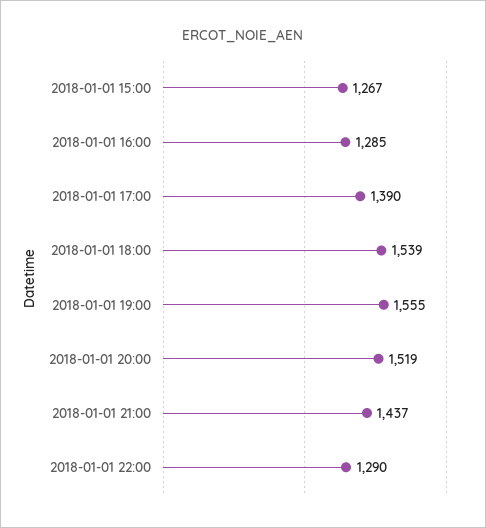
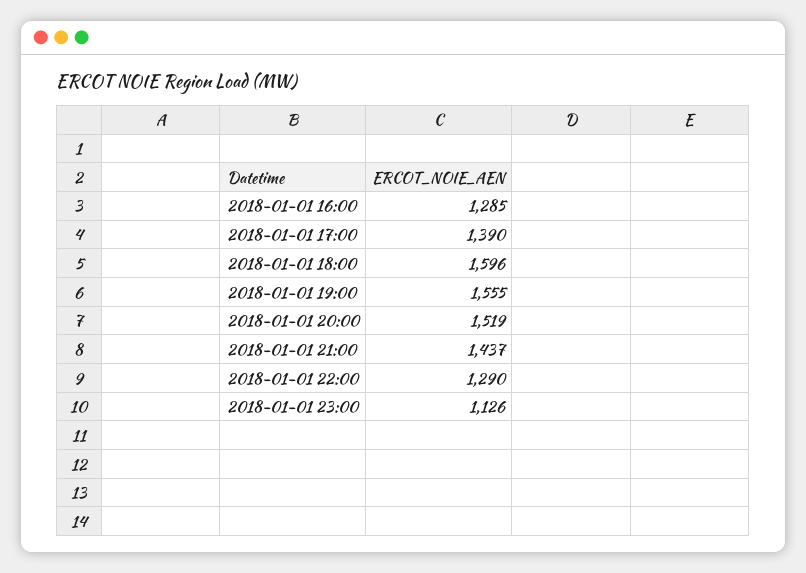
2018-01-01 15:00: 1267 -> none
2018-01-01 18:00: 1539 -> 1596
2018-01-01 23:00: none -> 1126

